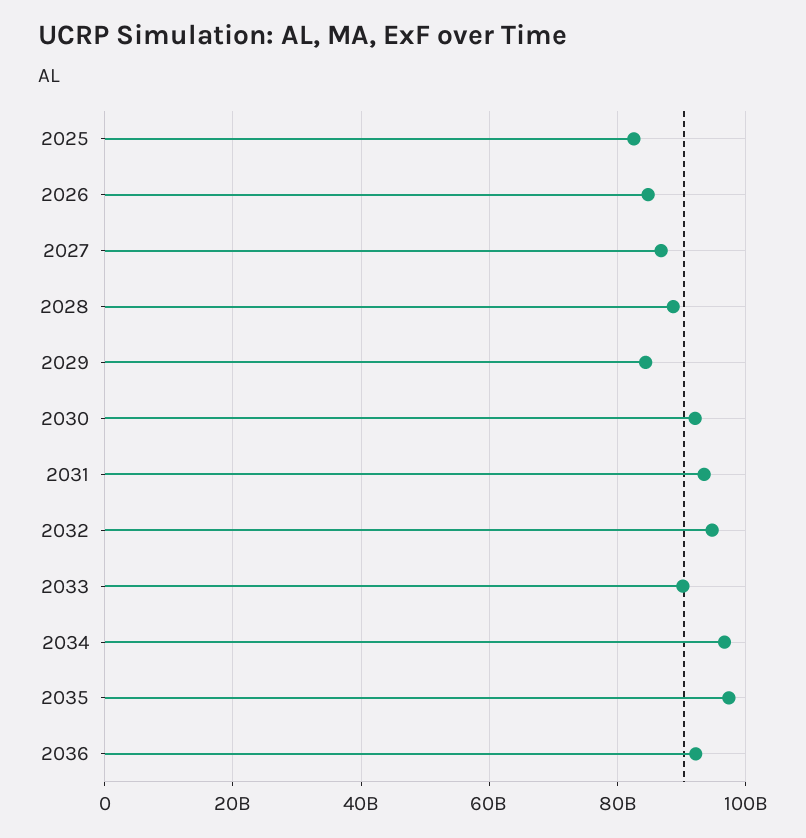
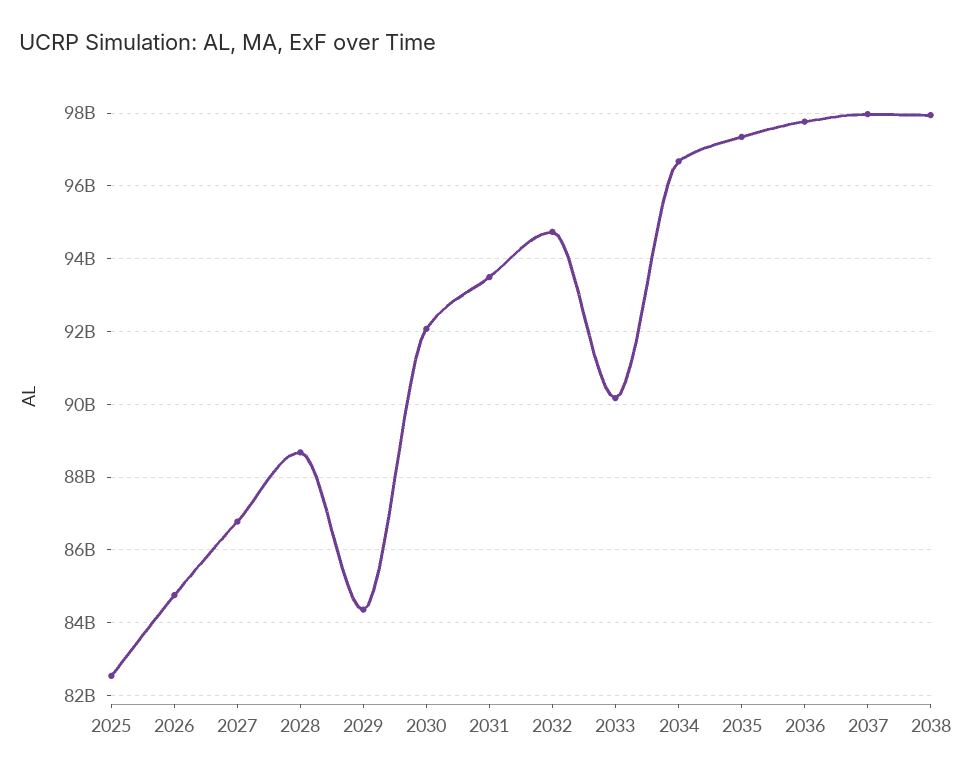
2036: 92000000000 -> 97800000000
2037: none -> 98000000000
2038: none -> 98000000000

